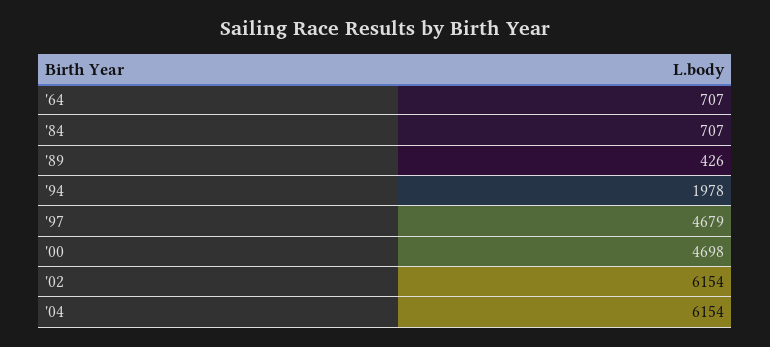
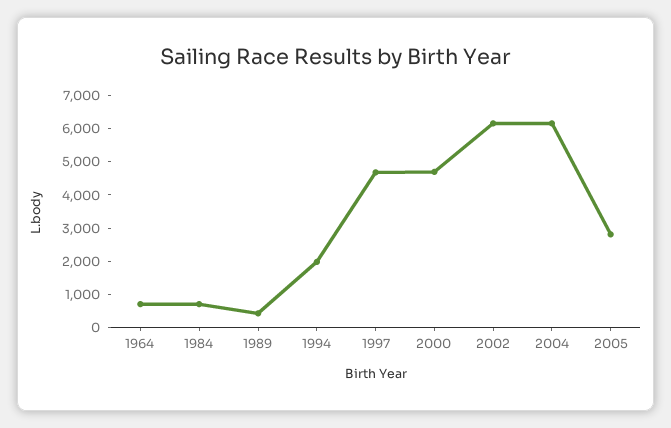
2005: none -> 2750

